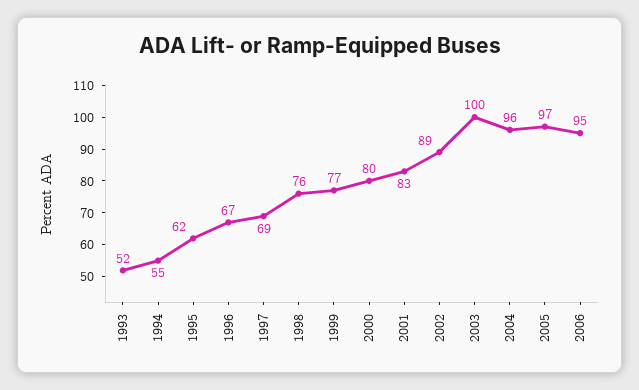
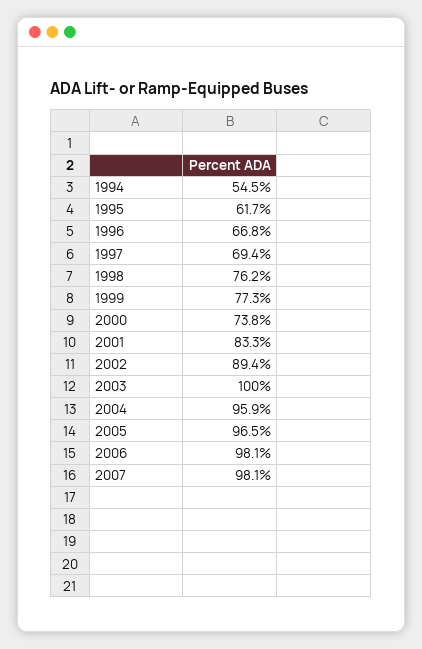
1993: 52 -> none
2000: 80 -> 73.8
2006: 95 -> 98.1
2007: none -> 98.1

